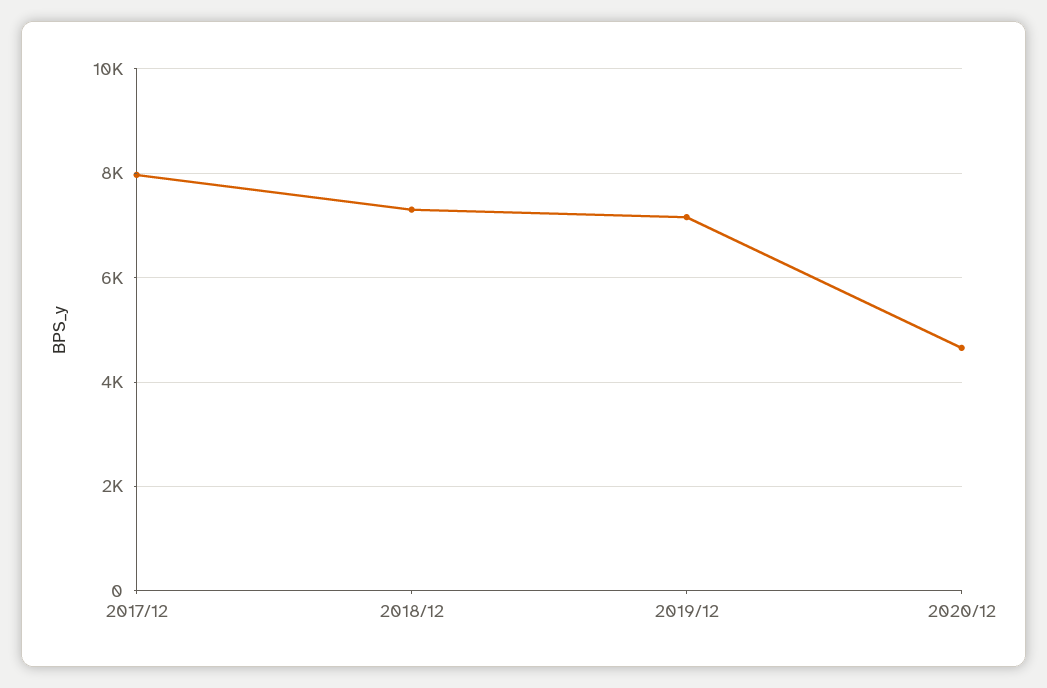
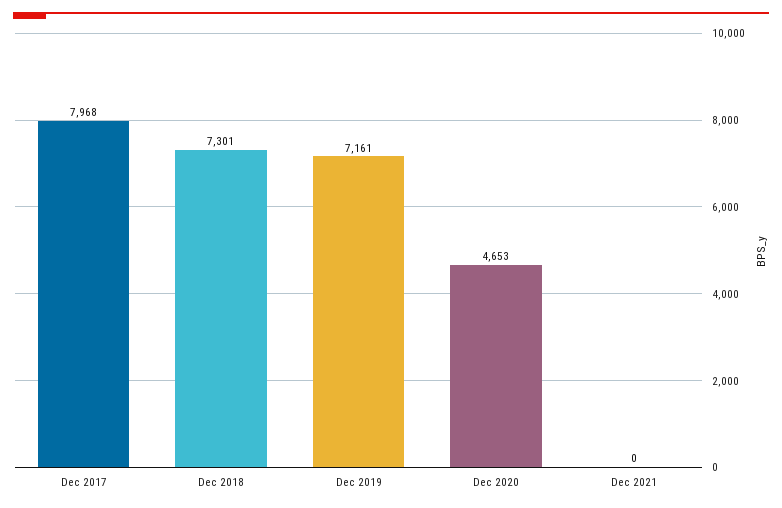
Dec 2021: none -> 0

